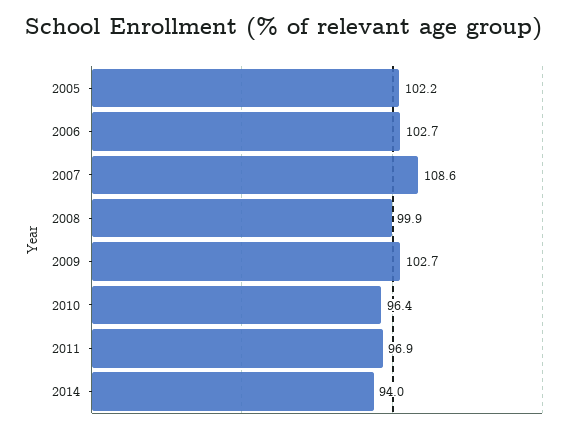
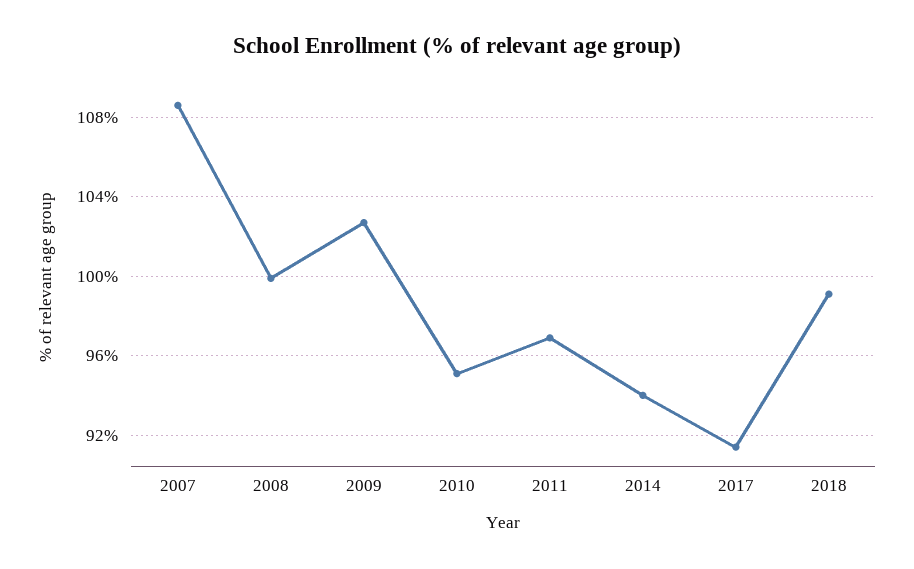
2005: 102.2 -> none
2006: 102.7 -> none
2010: 96.4 -> 95
2017: none -> 91.5
2018: none -> 99

